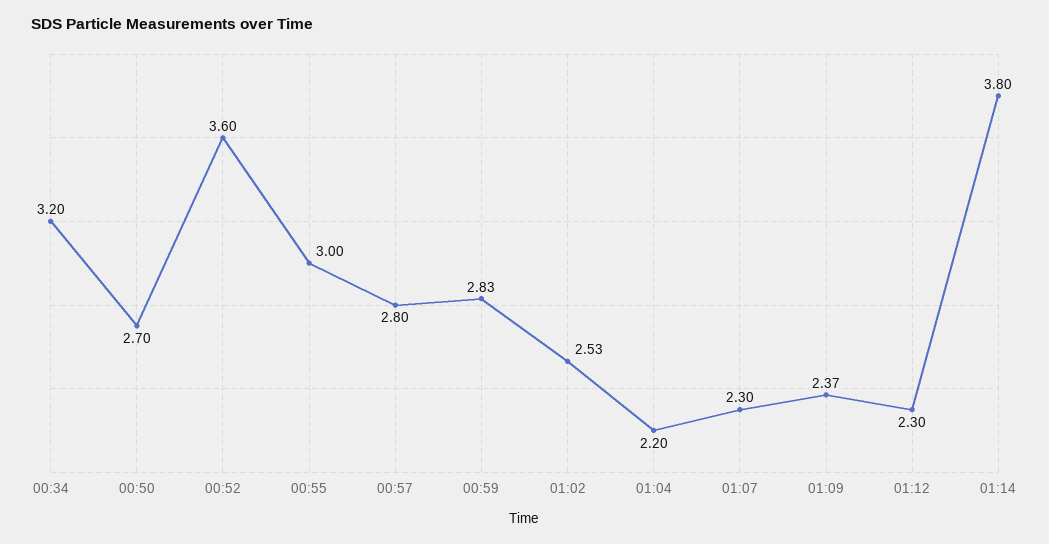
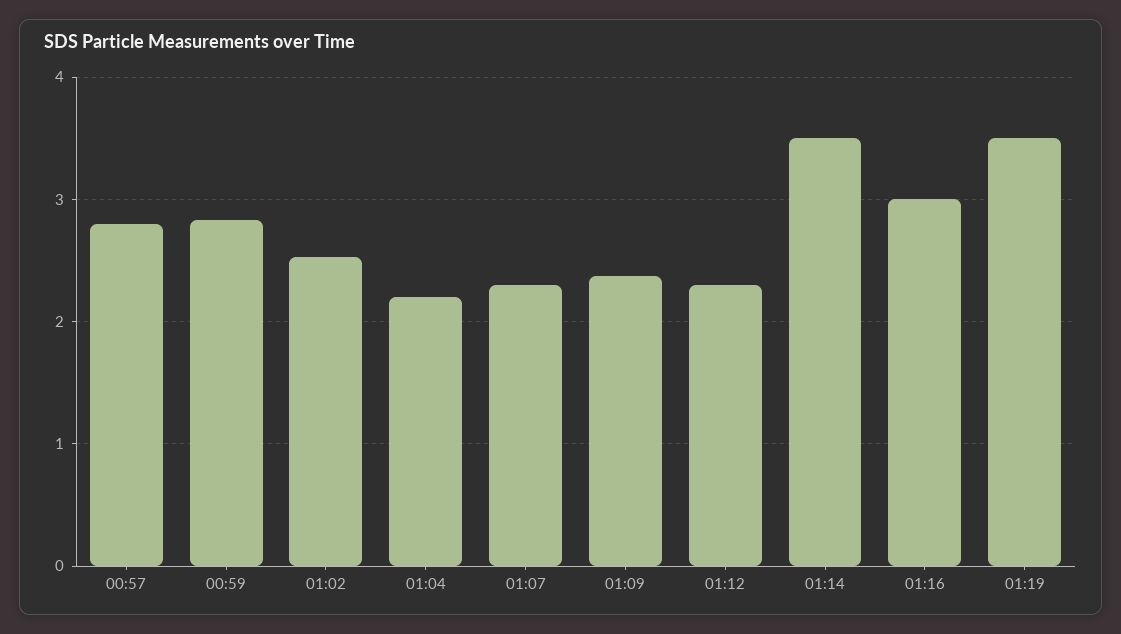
00:34: 3.2 -> none
00:50: 2.7 -> none
00:52: 3.6 -> none
00:55: 3 -> none
01:14: 3.8 -> 3.5
01:16: none -> 3
01:19: none -> 3.5

